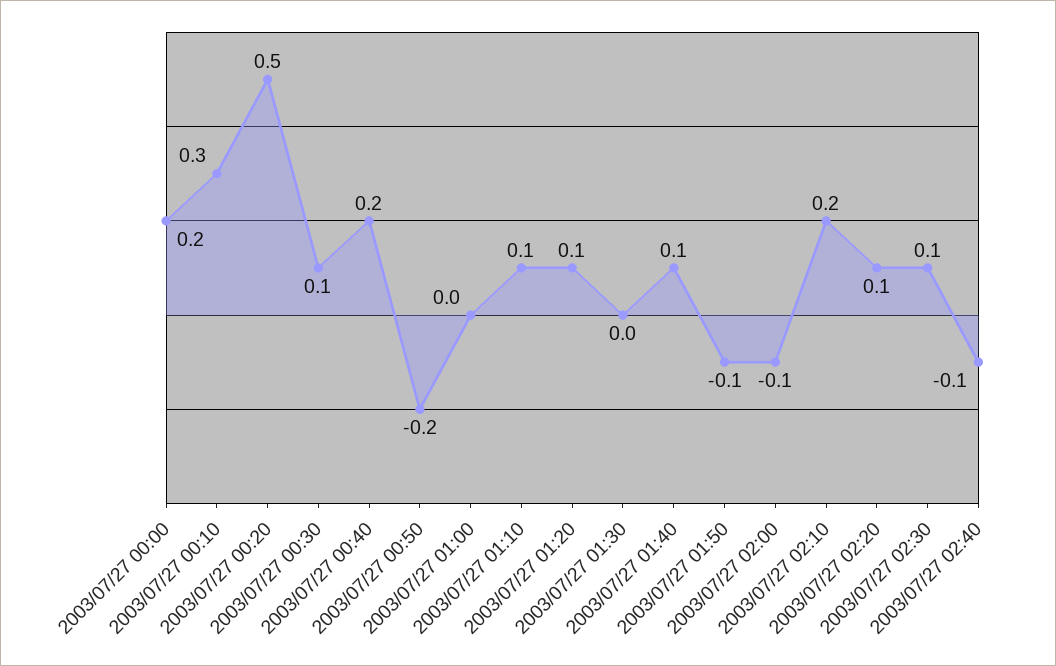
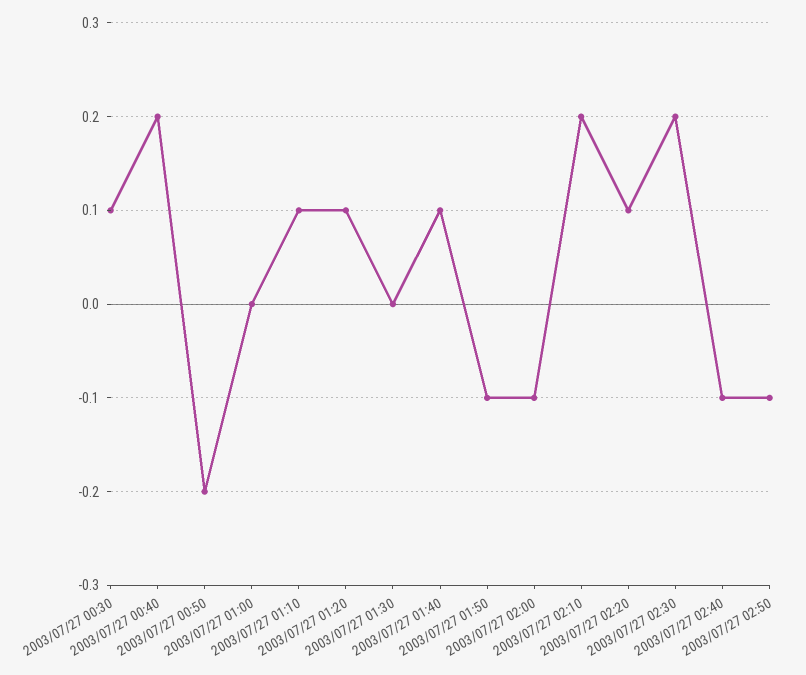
2003/07/27 00:00: 0.2 -> none
2003/07/27 00:10: 0.3 -> none
2003/07/27 00:20: 0.5 -> none
2003/07/27 02:30: 0.1 -> 0.2
2003/07/27 02:50: none -> -0.1

